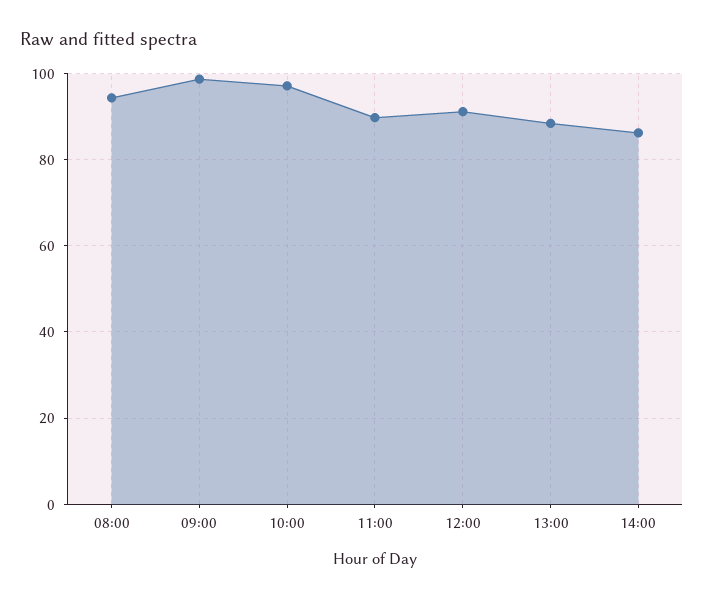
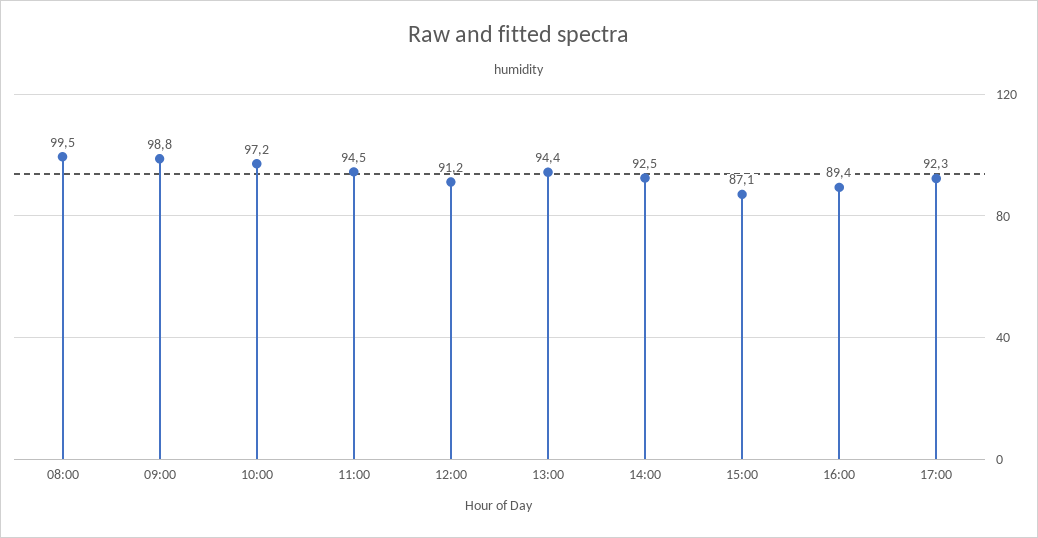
08:00: 94 -> 99.5
11:00: 90 -> 94.5
13:00: 88 -> 94.4
14:00: 86 -> 92.5
15:00: none -> 87.1
16:00: none -> 89.4
17:00: none -> 92.3

